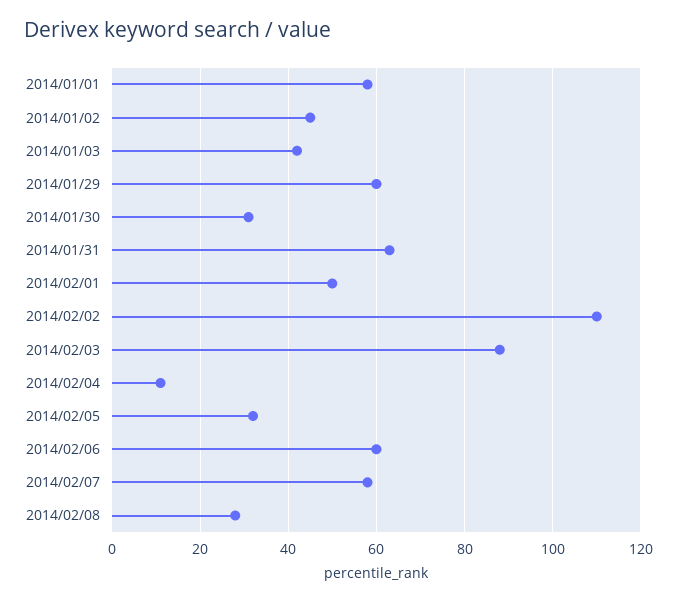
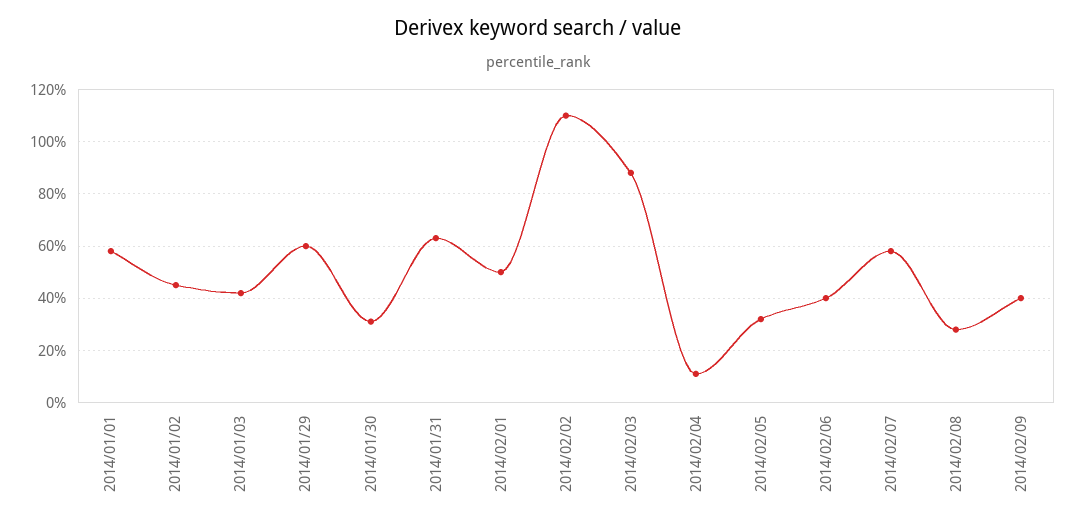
2014/02/06: 60 -> 40
2014/02/09: none -> 40

